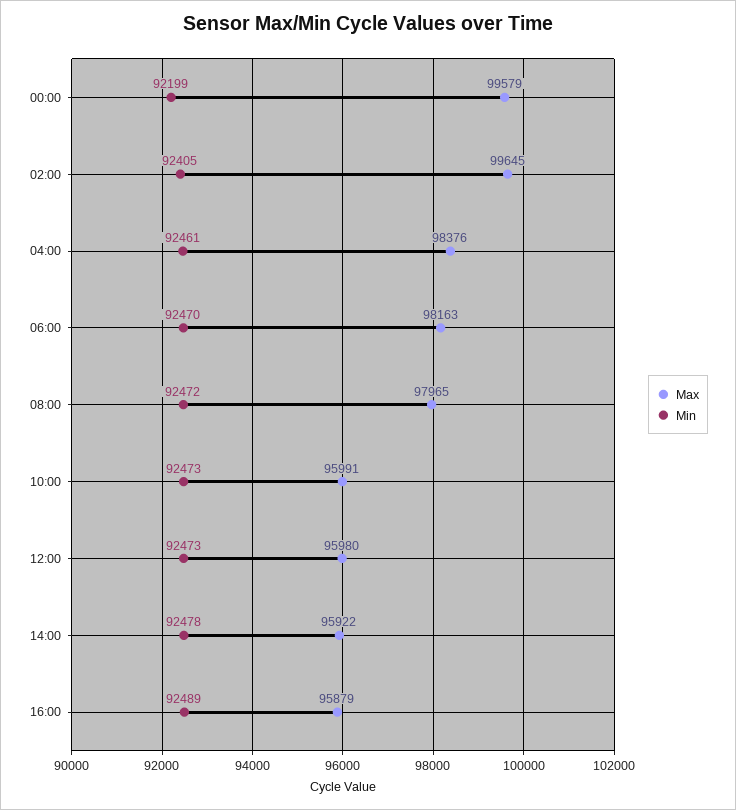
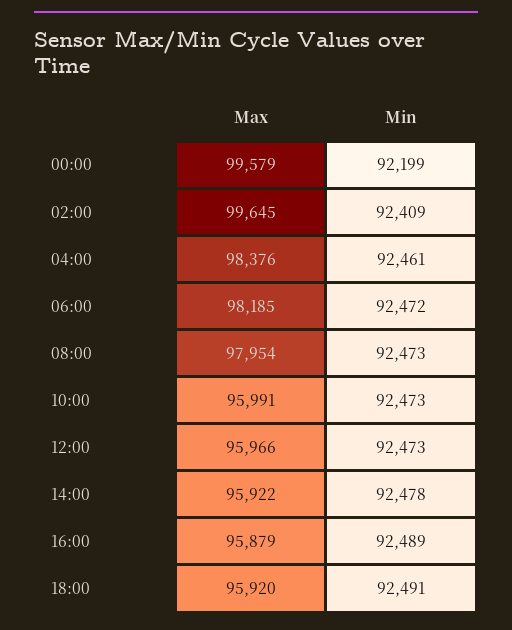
Min, 02:00: 92405 -> 92409
Max, 06:00: 98163 -> 98185
Min, 06:00: 92470 -> 92472
Max, 08:00: 97965 -> 97954
Min, 08:00: 92472 -> 92473
Max, 12:00: 95980 -> 95966
Max, 18:00: none -> 95920
Min, 18:00: none -> 92491

